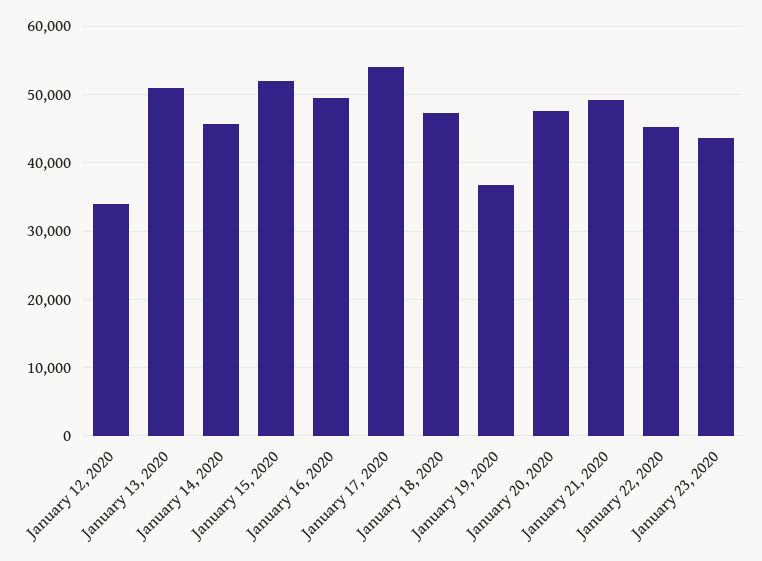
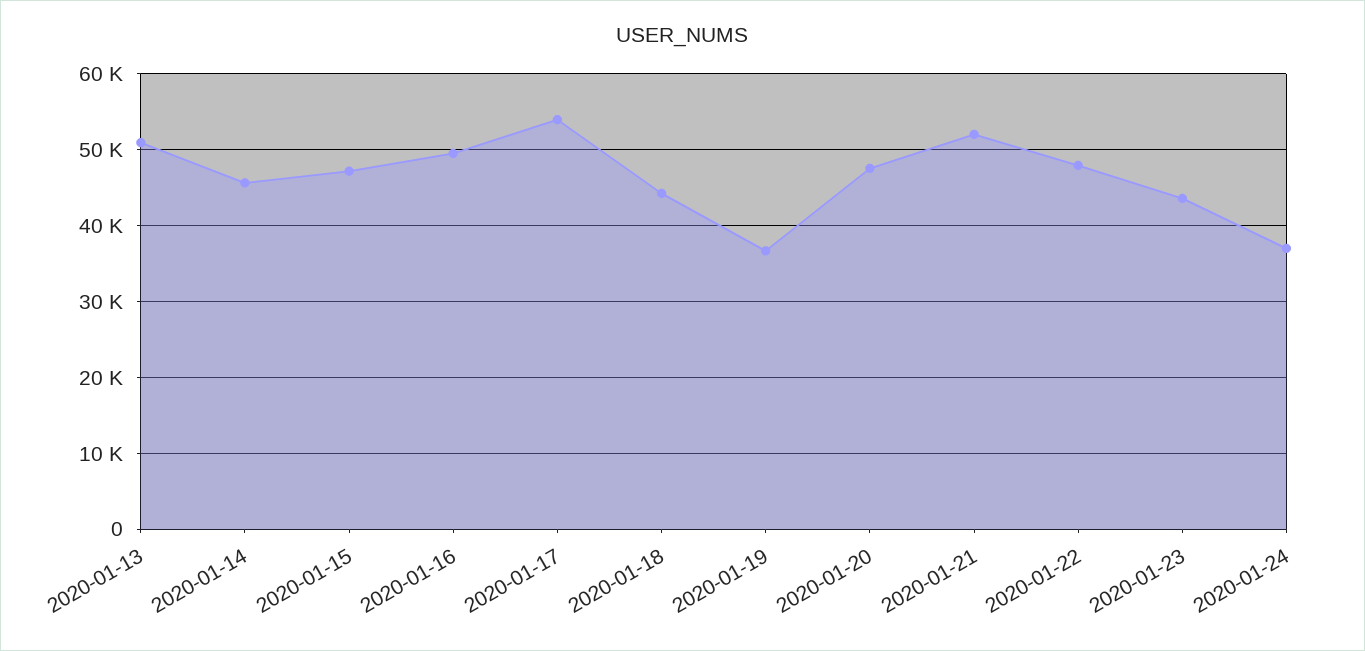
January 12, 2020: 34000 -> none
January 15, 2020: 52000 -> 47000
January 18, 2020: 47000 -> 44000
January 21, 2020: 49000 -> 52000
January 22, 2020: 45000 -> 48000
2020-01-24: none -> 37000

